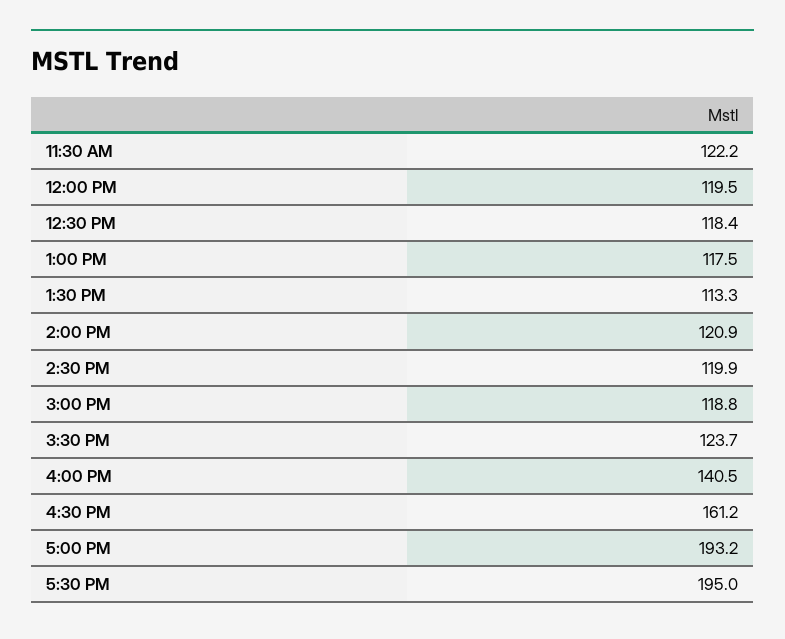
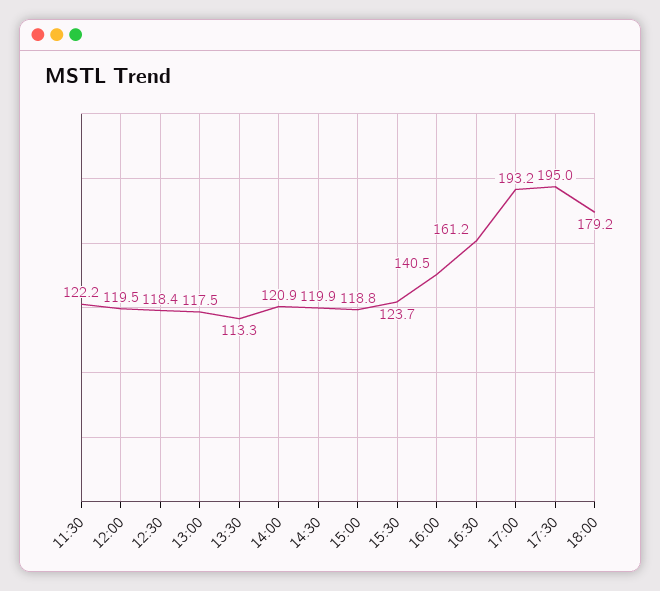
18:00: none -> 179.2

